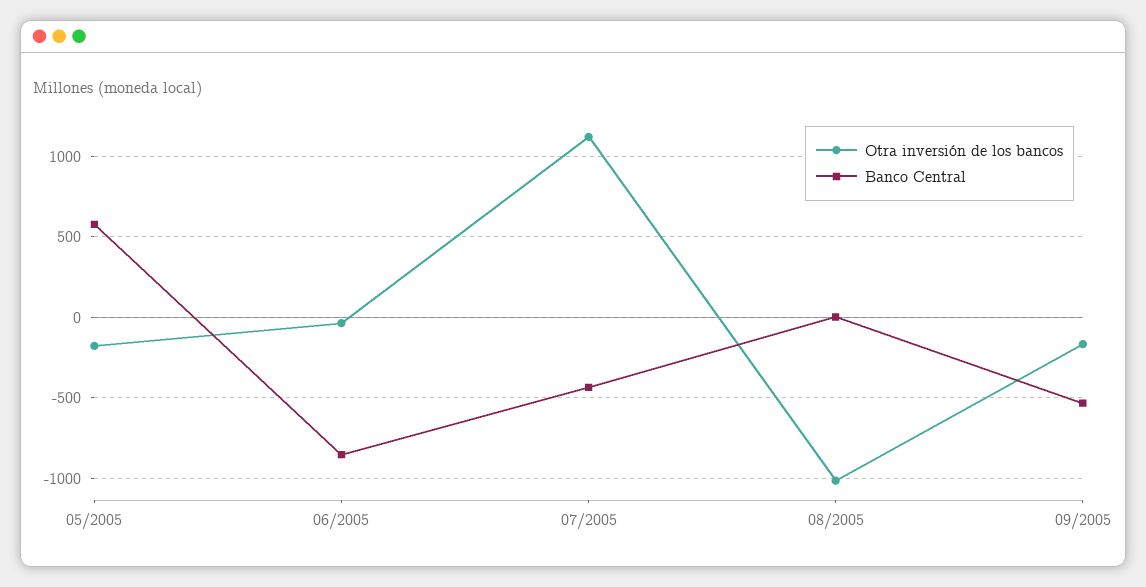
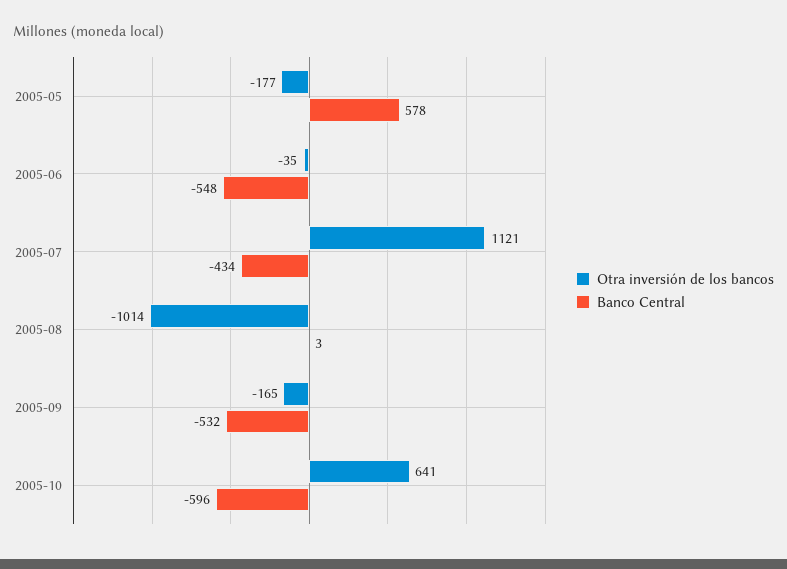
Banco Central, 06/2005: -850 -> -548
Otra inversión de los bancos, 2005-10: none -> 641
Banco Central, 2005-10: none -> -596

